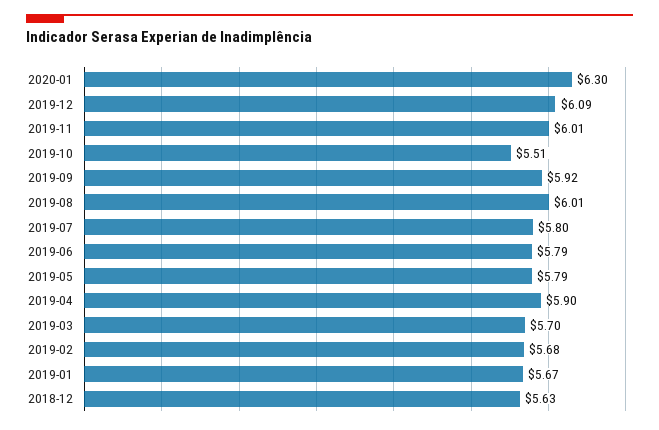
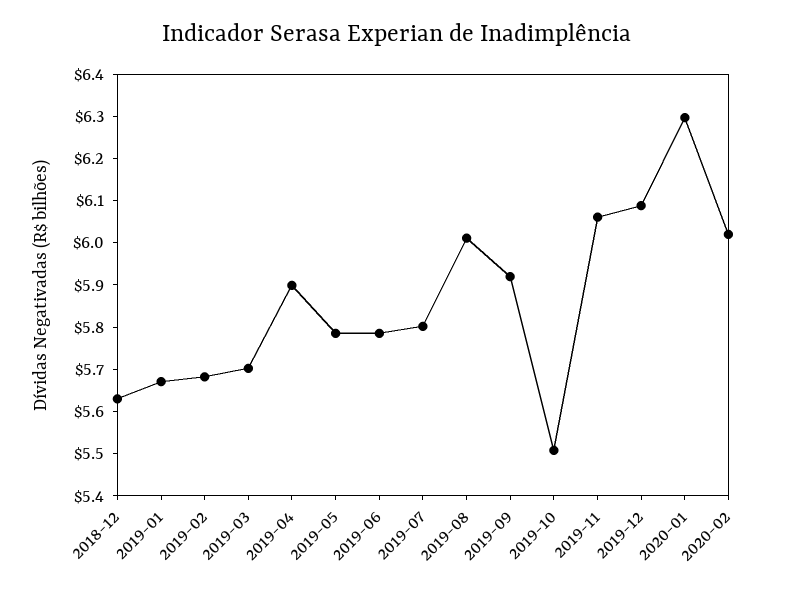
2019-11: 6.01 -> 6.06
2020-02: none -> 6.02

